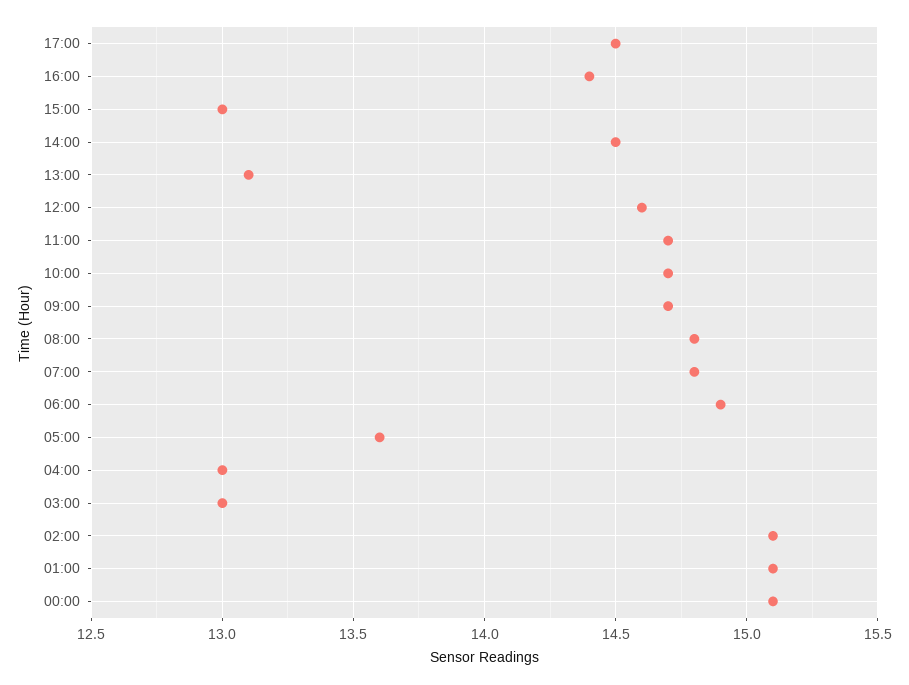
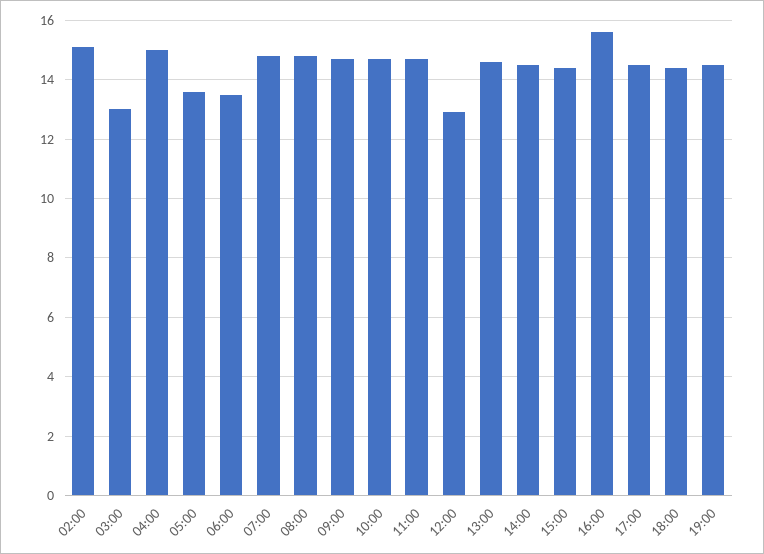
16:00: 14.4 -> 15.5
15:00: 13 -> 14.5
13:00: 13.1 -> 14.5
12:00: 14.6 -> 13
06:00: 14.9 -> 13.5
04:00: 13 -> 15
01:00: 15.1 -> none
00:00: 15.1 -> none
18:00: none -> 14.5
19:00: none -> 14.5

